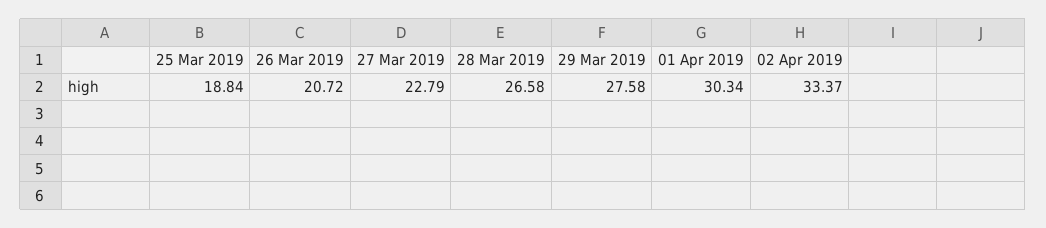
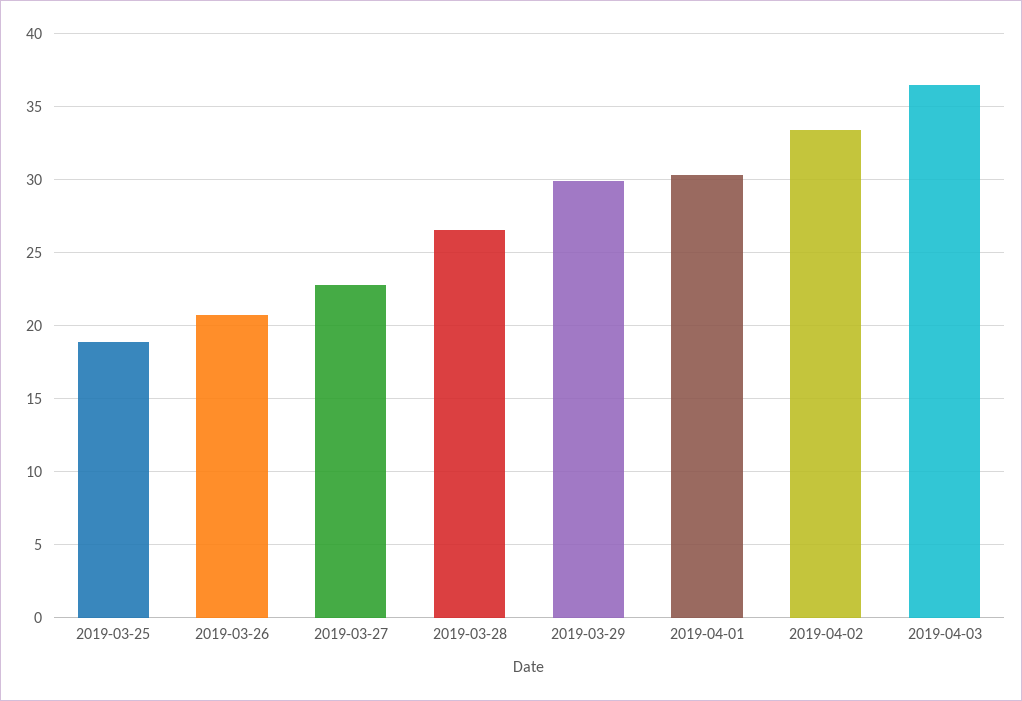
29 Mar 2019: 27.58 -> 30
2019-04-03: none -> 36.5

